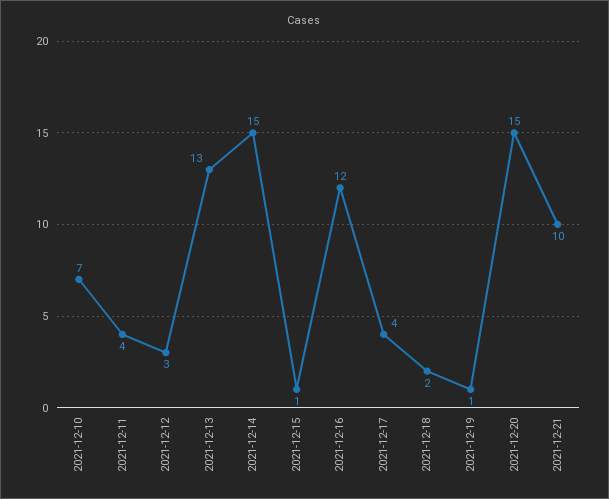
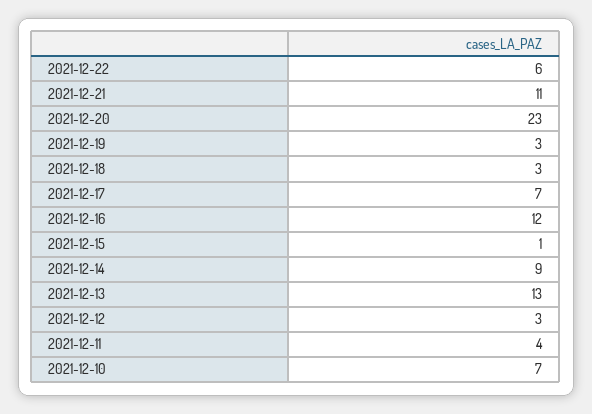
2021-12-14: 15 -> 9
2021-12-17: 4 -> 7
2021-12-18: 2 -> 3
2021-12-19: 1 -> 3
2021-12-20: 15 -> 23
2021-12-21: 10 -> 11
2021-12-22: none -> 6

